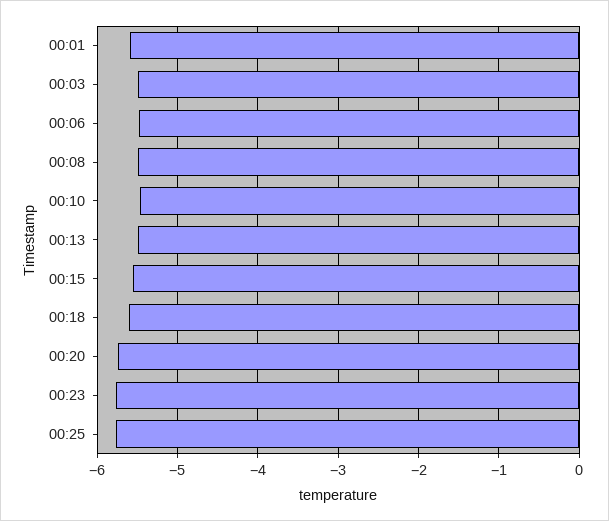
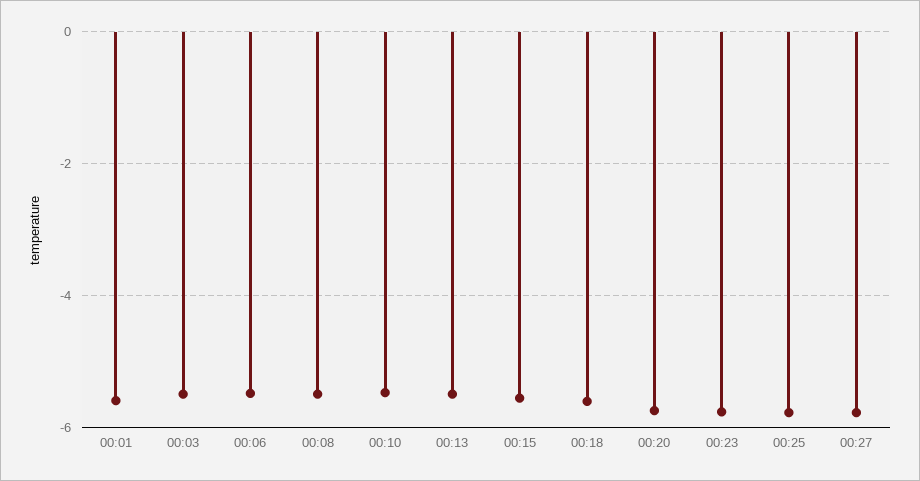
00:27: none -> -5.8

